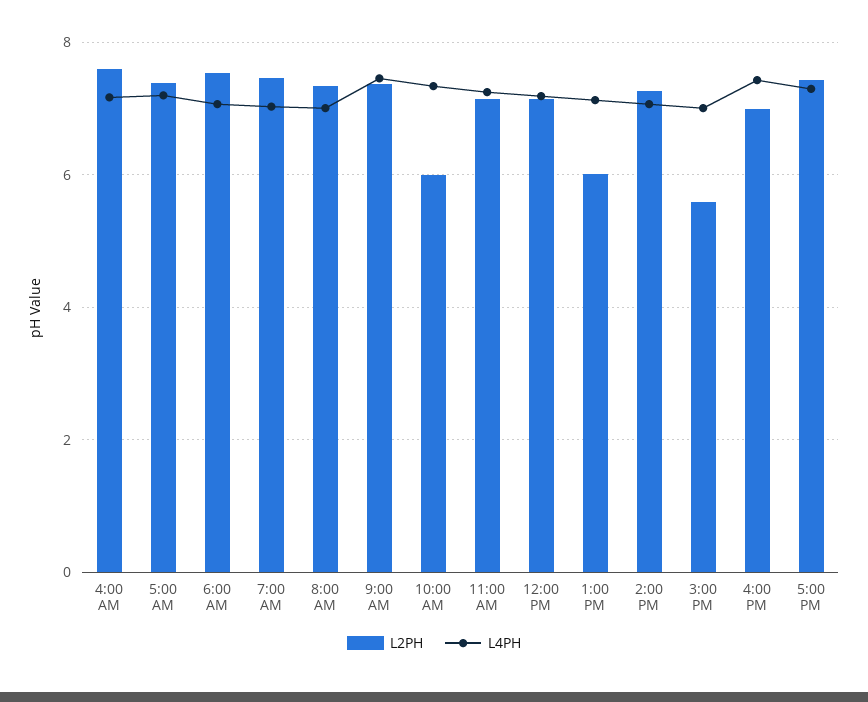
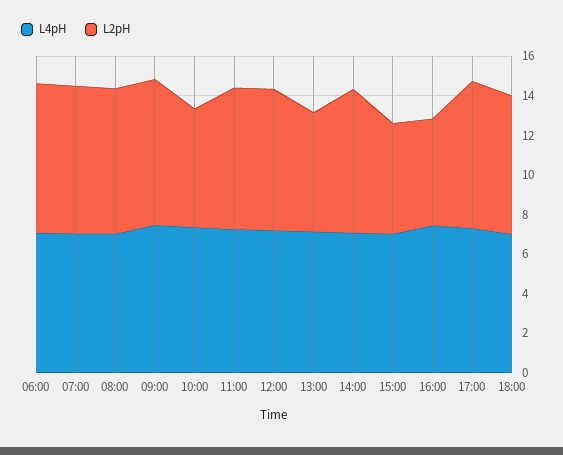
L2PH, 4:00 AM: 7.6 -> none
L4PH, 4:00 AM: 7.2 -> none
L2PH, 5:00 AM: 7.4 -> none
L4PH, 5:00 AM: 7.2 -> none
L2PH, 4:00 PM: 7 -> 5.5
L4PH, 18:00: none -> 7
L2PH, 18:00: none -> 7

